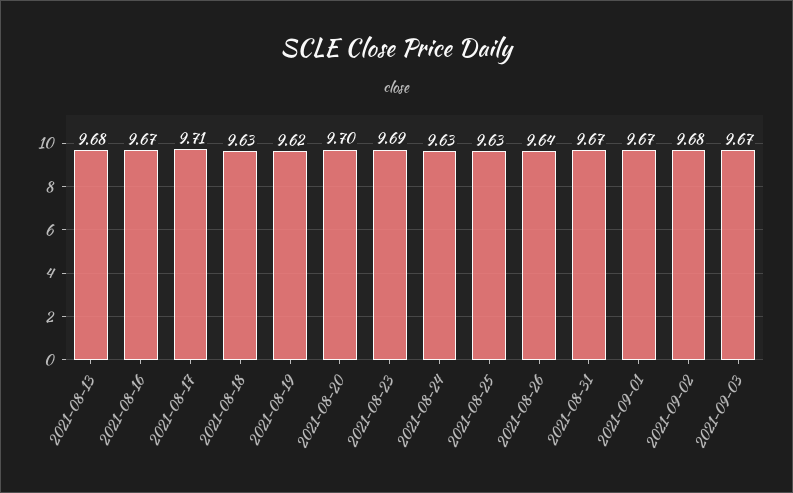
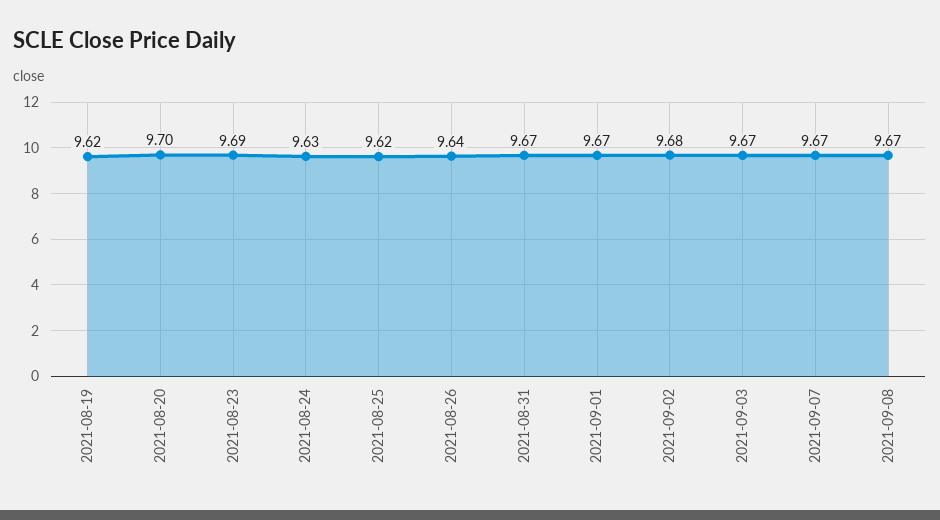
2021-08-13: 9.68 -> none
2021-08-16: 9.67 -> none
2021-08-17: 9.71 -> none
2021-08-18: 9.63 -> none
2021-08-25: 9.63 -> 9.62
2021-09-07: none -> 9.67
2021-09-08: none -> 9.67

